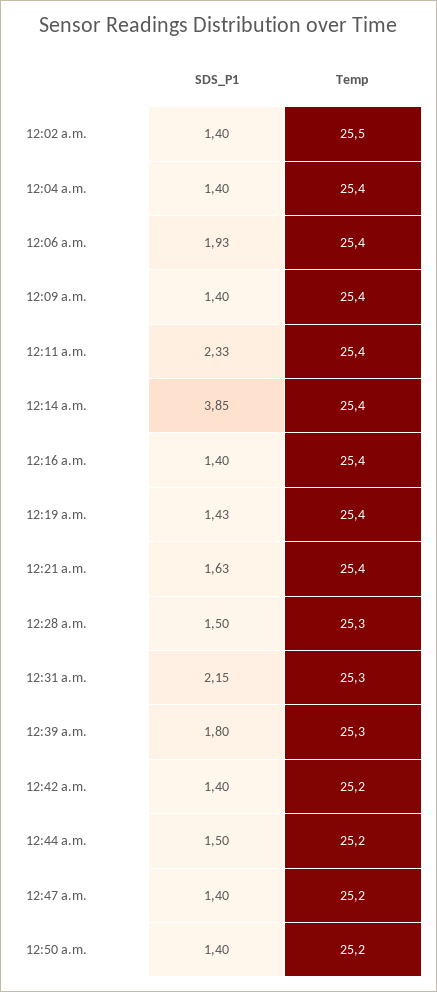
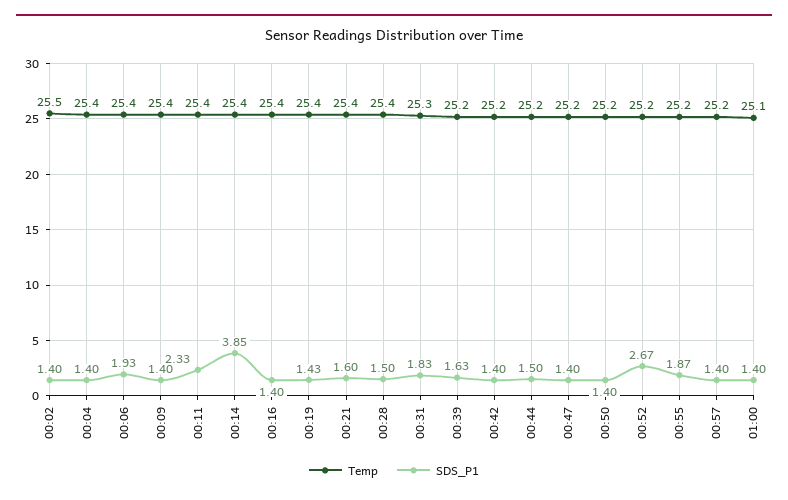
SDS_P1, 12:21 a.m.: 1.63 -> 1.6
Temp, 12:28 a.m.: 25.3 -> 25.4
SDS_P1, 12:31 a.m.: 2.15 -> 1.83
SDS_P1, 12:39 a.m.: 1.8 -> 1.63
Temp, 12:39 a.m.: 25.3 -> 25.2
Temp, 00:52: none -> 25.2
SDS_P1, 00:52: none -> 2.67
Temp, 00:55: none -> 25.2
SDS_P1, 00:55: none -> 1.87
Temp, 00:57: none -> 25.2
SDS_P1, 00:57: none -> 1.4
Temp, 01:00: none -> 25.1
SDS_P1, 01:00: none -> 1.4

